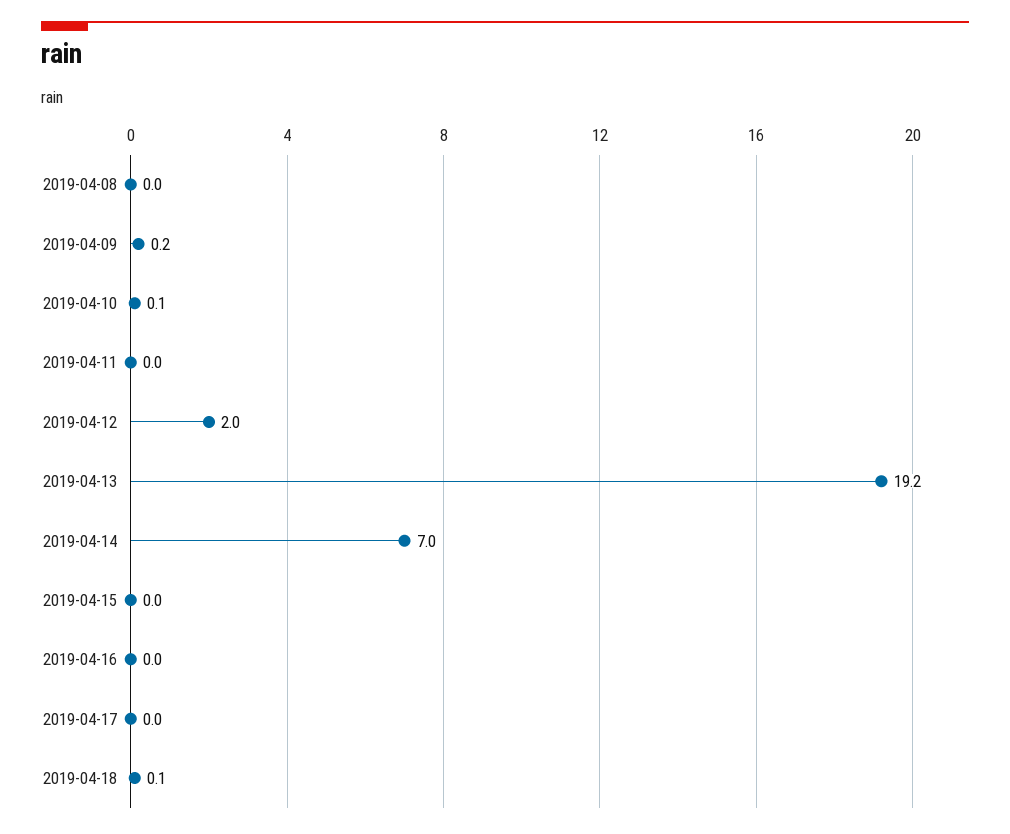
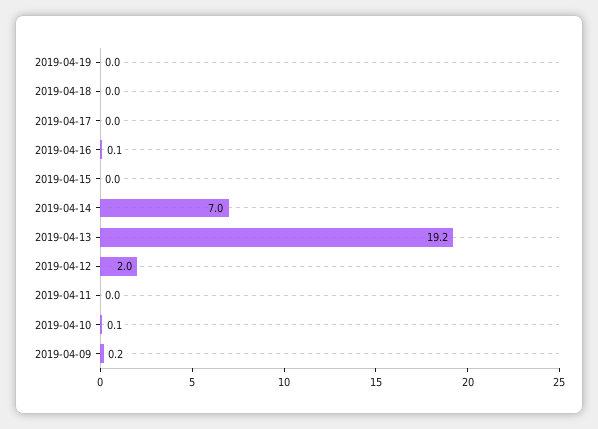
2019-04-08: 0 -> none
2019-04-16: 0 -> 0.1
2019-04-18: 0.1 -> 0
2019-04-19: none -> 0

